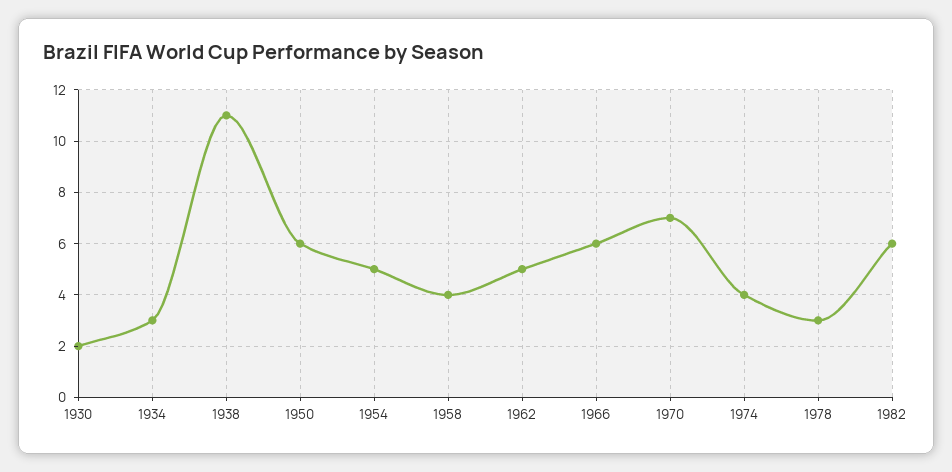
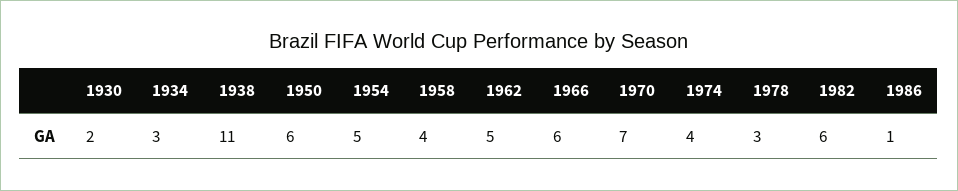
1986: none -> 1

